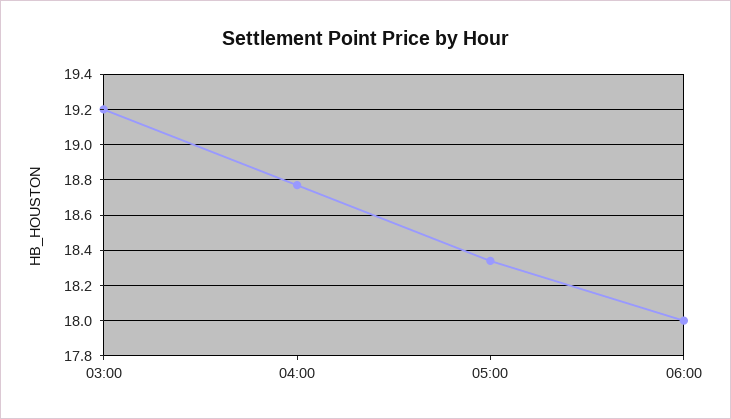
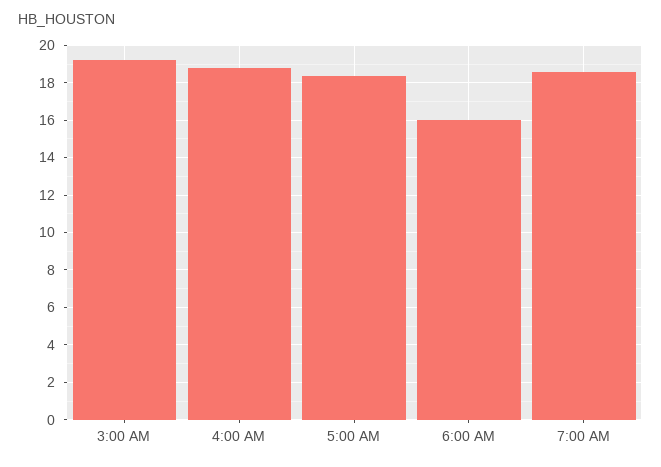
06:00: 18 -> 16
7:00 AM: none -> 18.5

